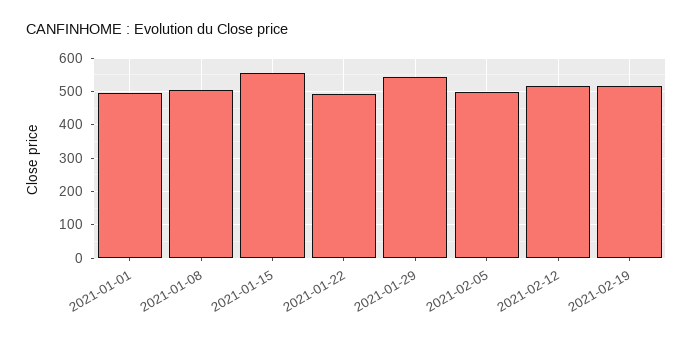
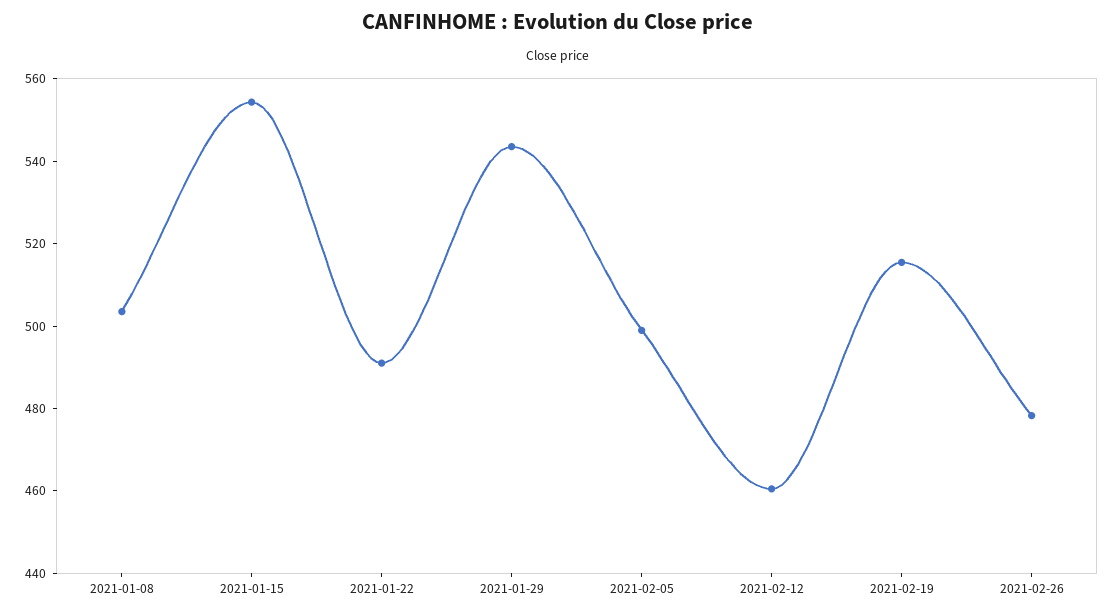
2021-01-01: 500 -> none
2021-02-12: 520 -> 460
2021-02-26: none -> 480

